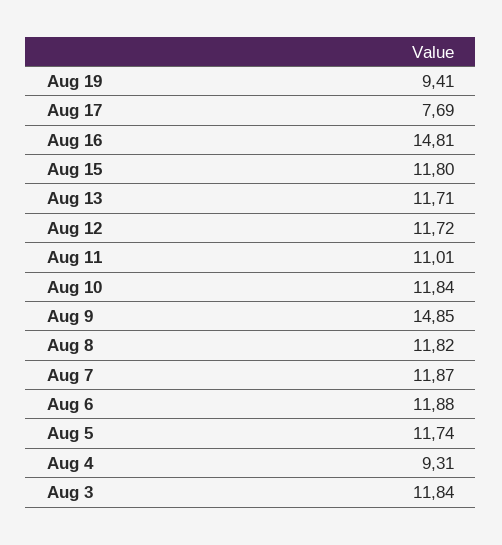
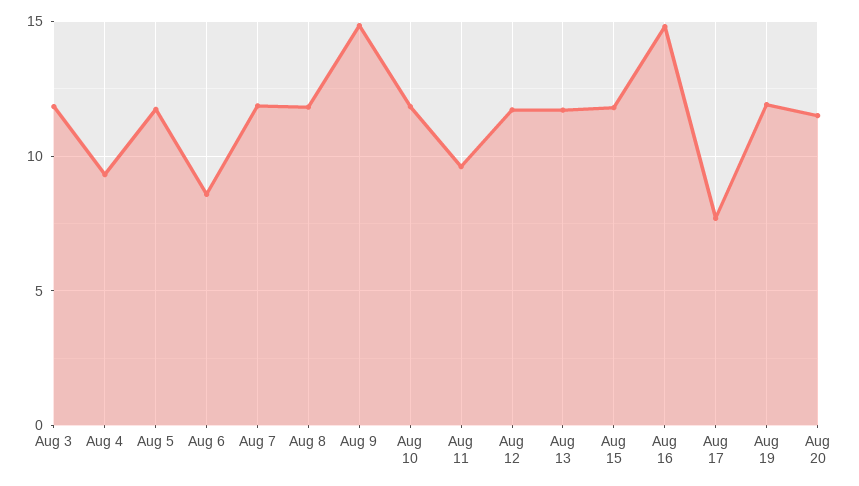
Aug 19: 9.41 -> 12
Aug 11: 11.01 -> 9.5
Aug 6: 11.88 -> 8.5
Aug 20: none -> 11.5

